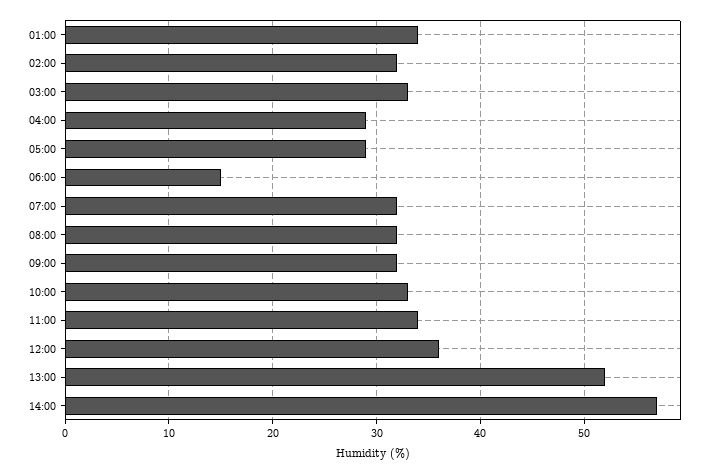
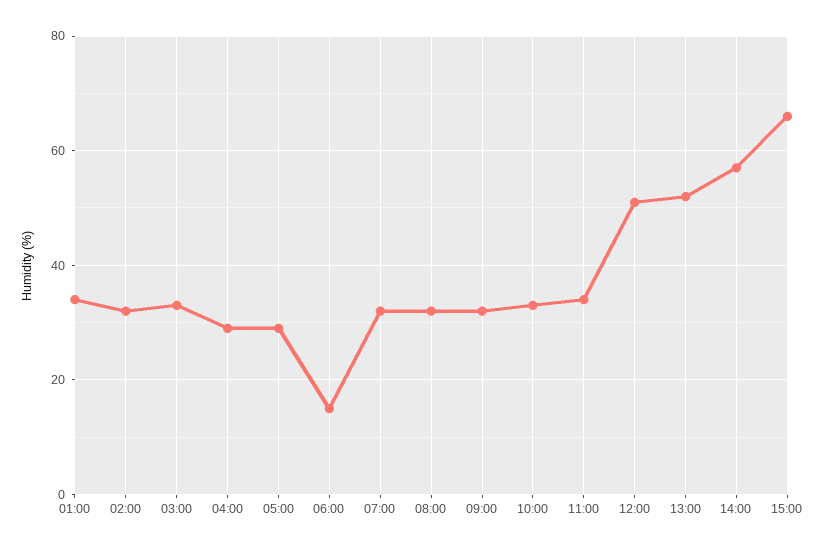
12:00: 36 -> 50
15:00: none -> 65

